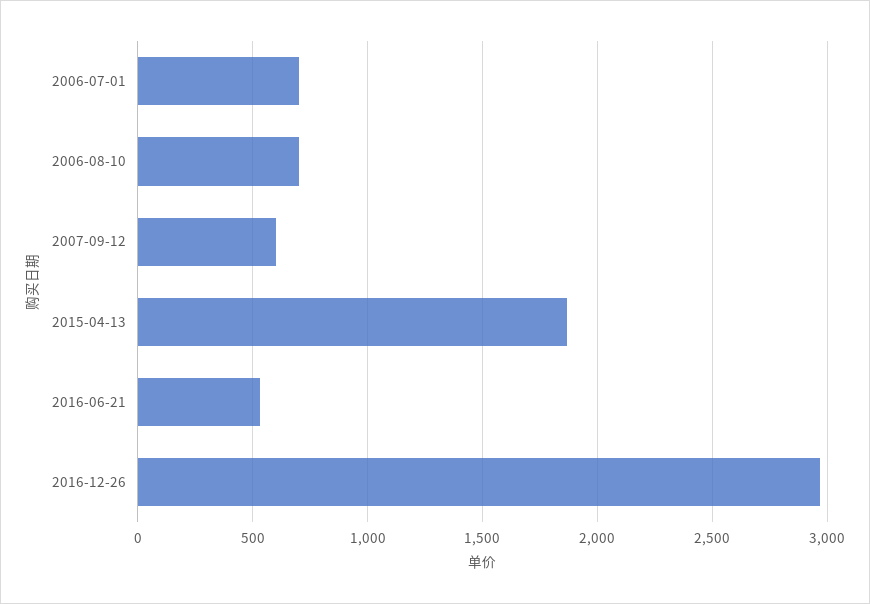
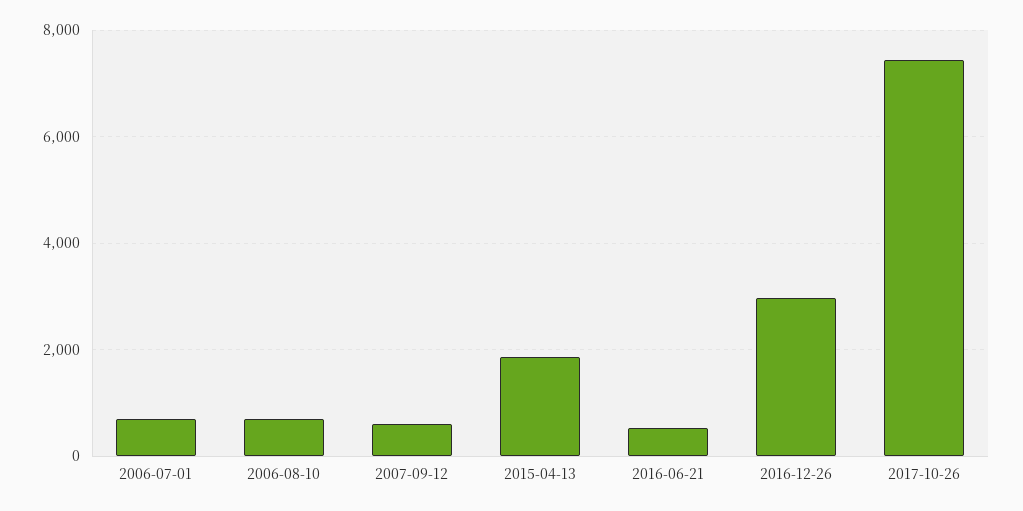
2017-10-26: none -> 7400

